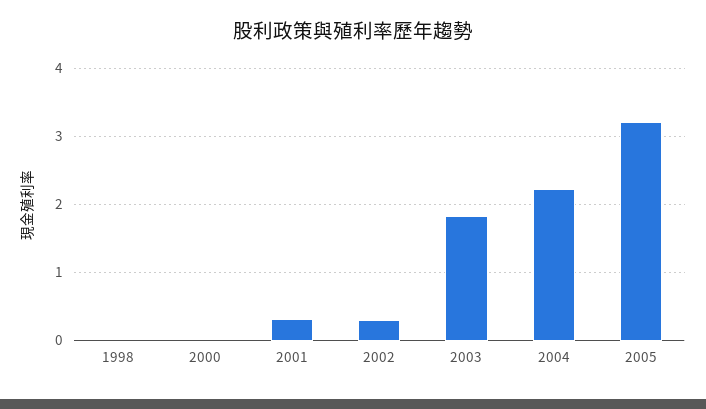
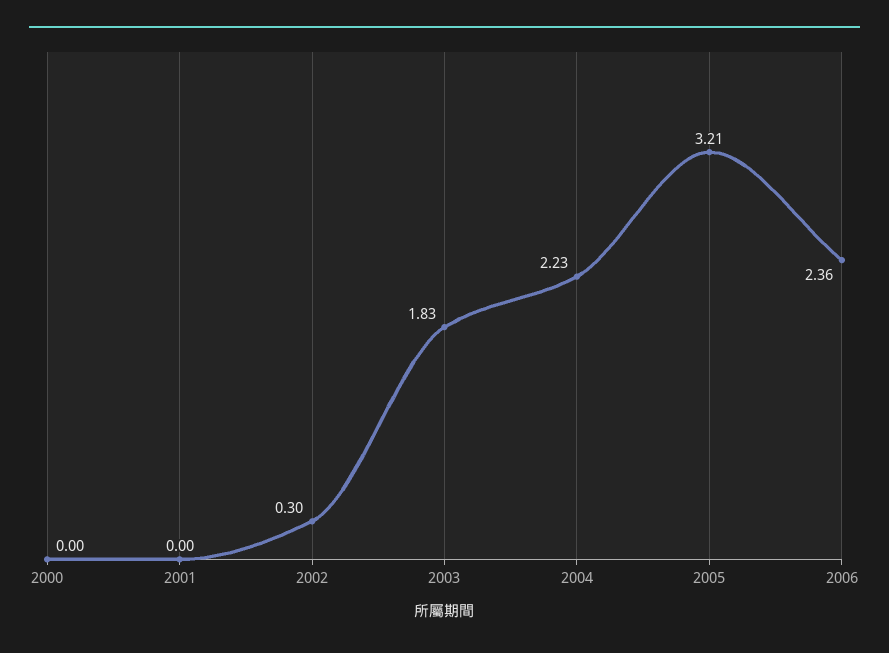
1998: 0 -> none
2001: 0.3 -> 0
2006: none -> 2.36

